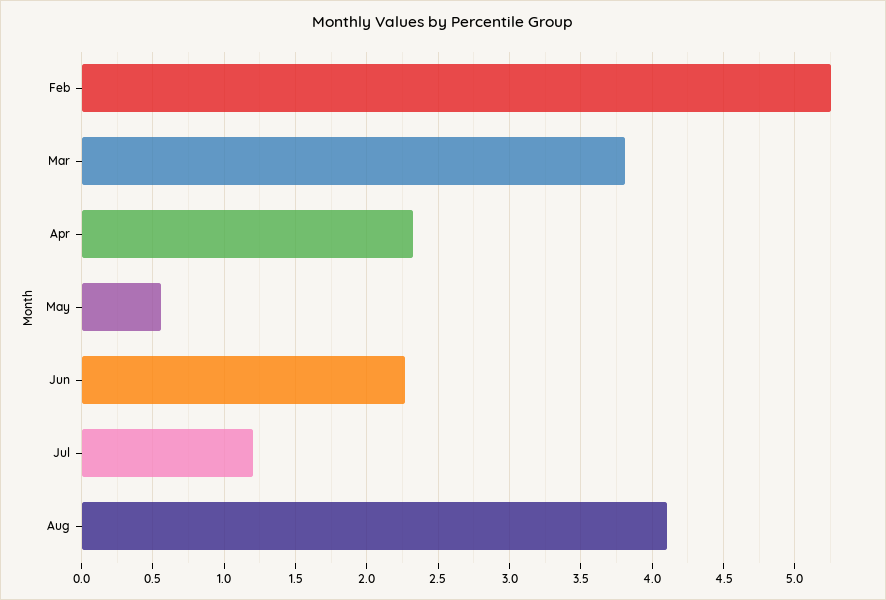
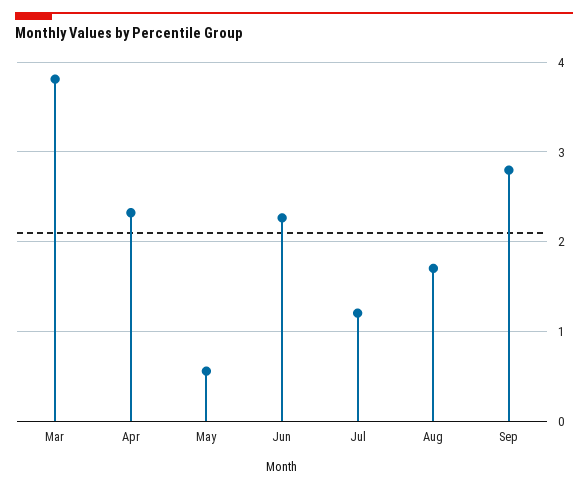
Feb: 5.25 -> none
Aug: 4.1 -> 1.7
Sep: none -> 2.8

